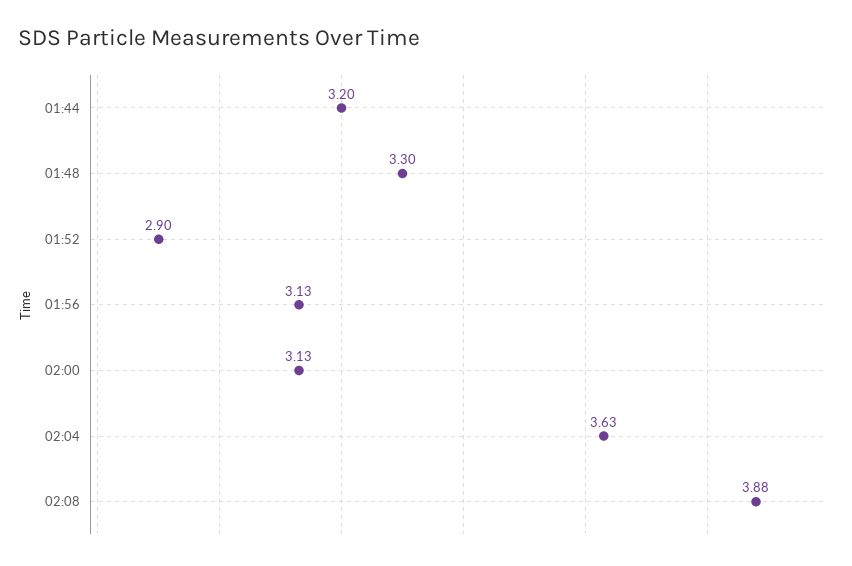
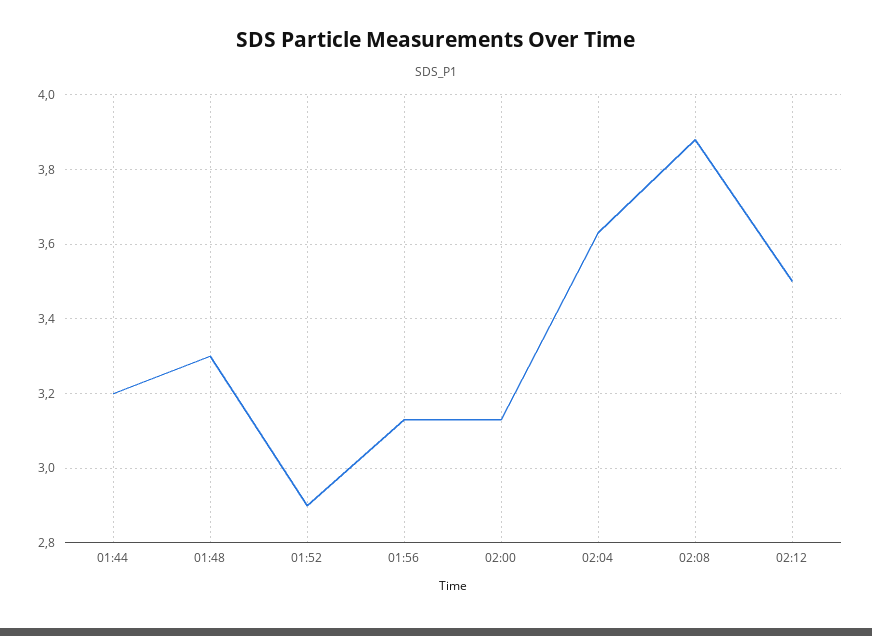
02:12: none -> 3.5

